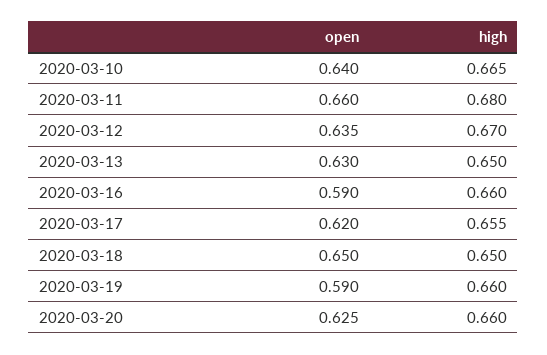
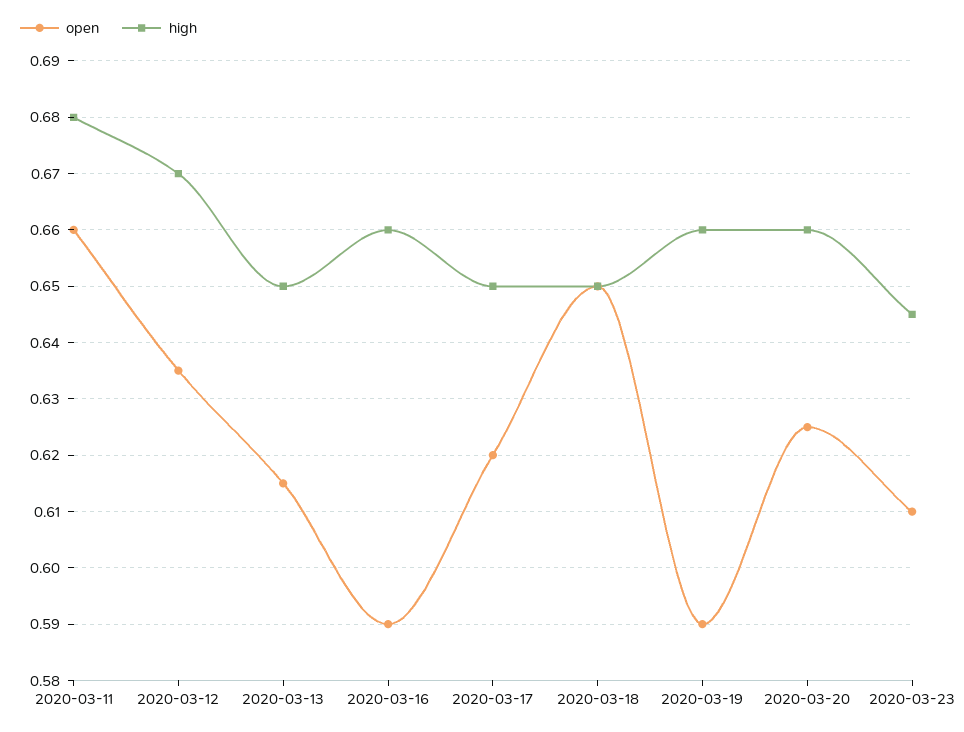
open, 2020-03-10: 0.64 -> none
high, 2020-03-10: 0.665 -> none
open, 2020-03-13: 0.63 -> 0.615
high, 2020-03-17: 0.655 -> 0.65
open, 2020-03-23: none -> 0.61
high, 2020-03-23: none -> 0.645

